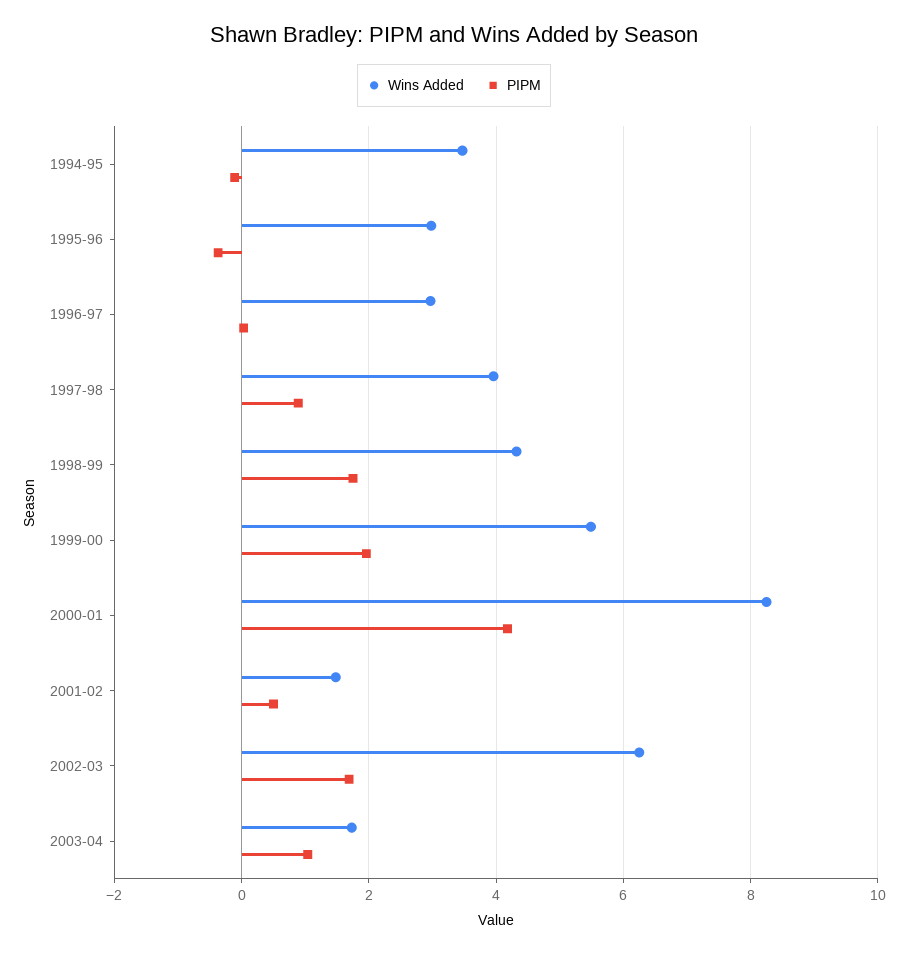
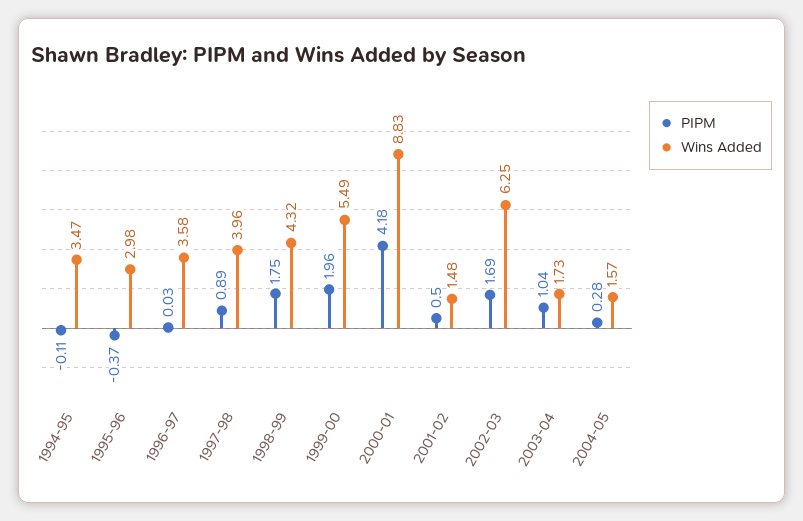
Wins Added, 1996-97: 3 -> 3.58
Wins Added, 2000-01: 8.2 -> 8.83
PIPM, 2004-05: none -> 0.28
Wins Added, 2004-05: none -> 1.57

